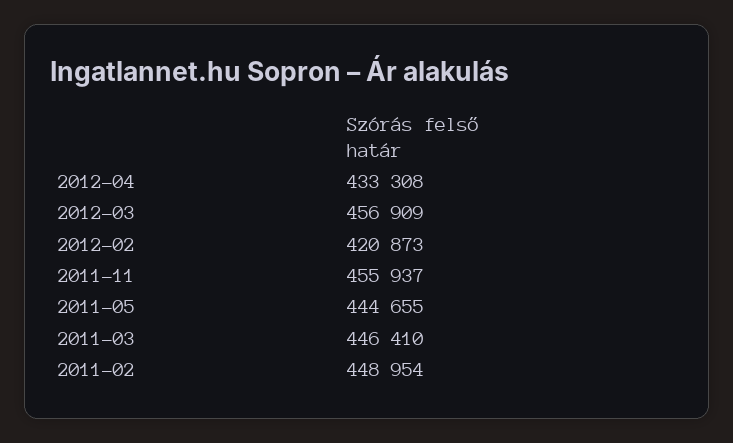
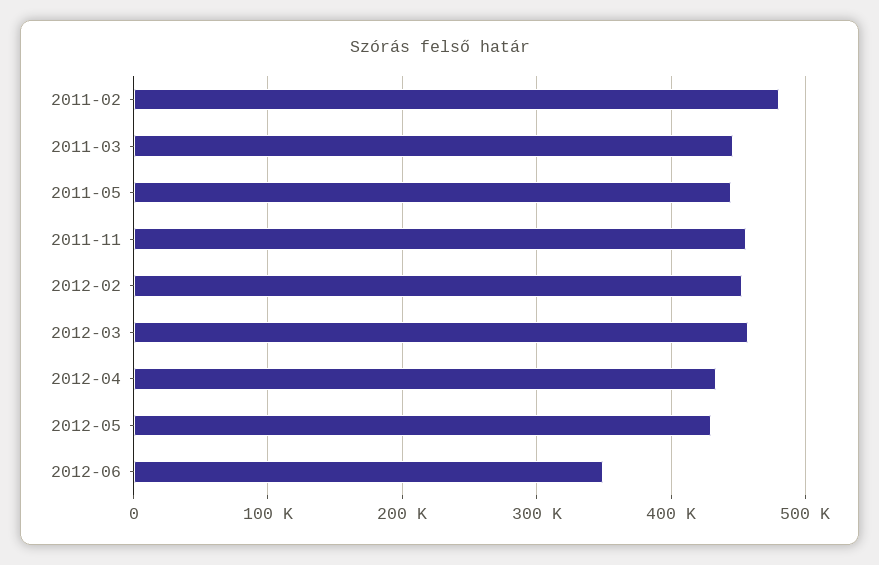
2012-02: 420873 -> 450000
2011-02: 448954 -> 480000
2012-05: none -> 430000
2012-06: none -> 350000

